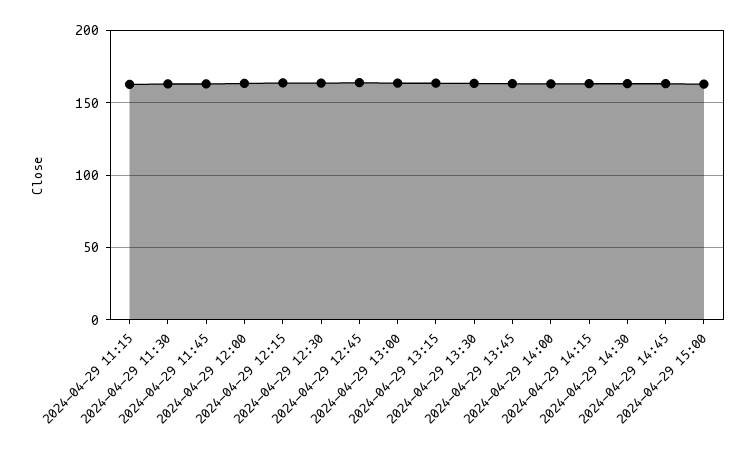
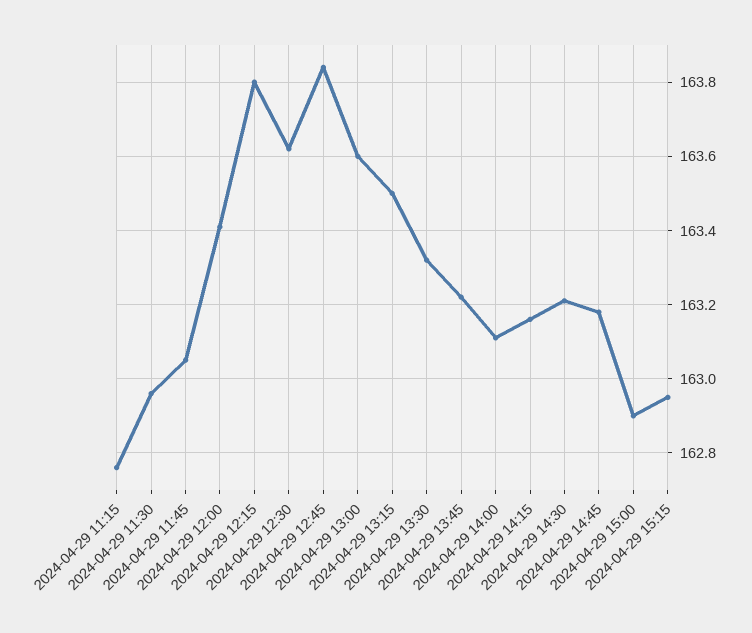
2024-04-29 15:15: none -> 162.95

